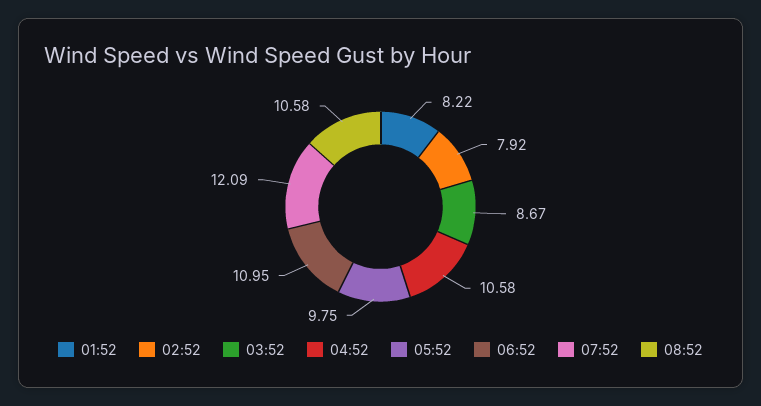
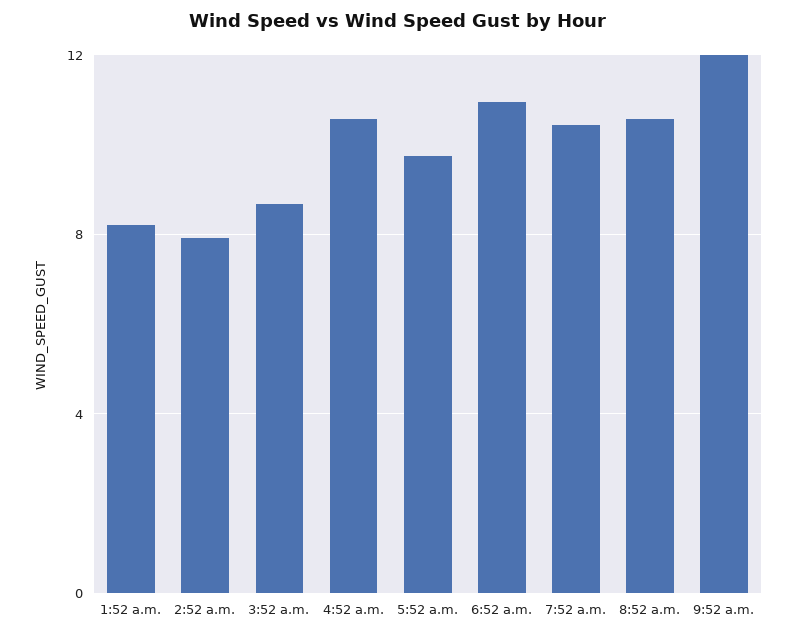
07:52: 12.09 -> 10.5
9:52 a.m.: none -> 12

